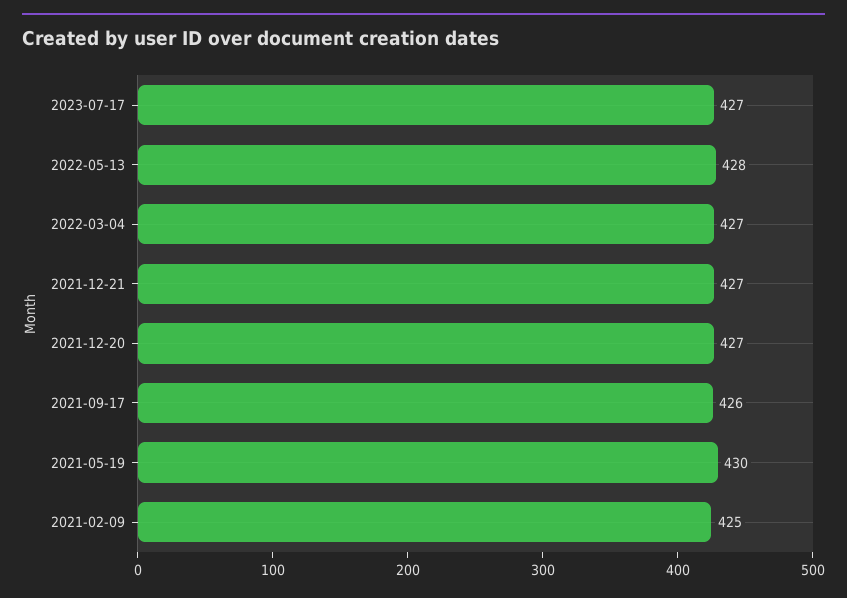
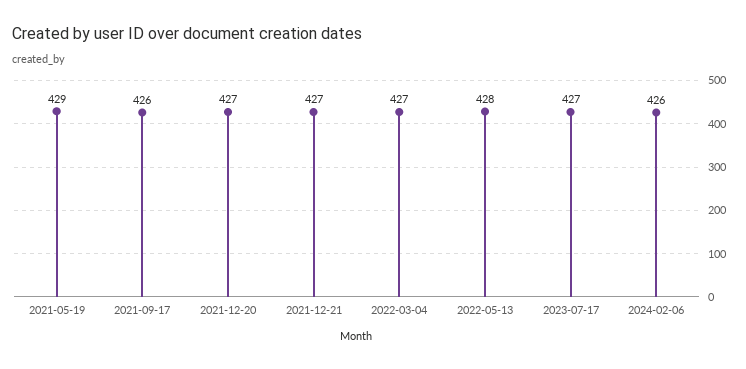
2021-05-19: 430 -> 429
2021-02-09: 425 -> none
2024-02-06: none -> 426

